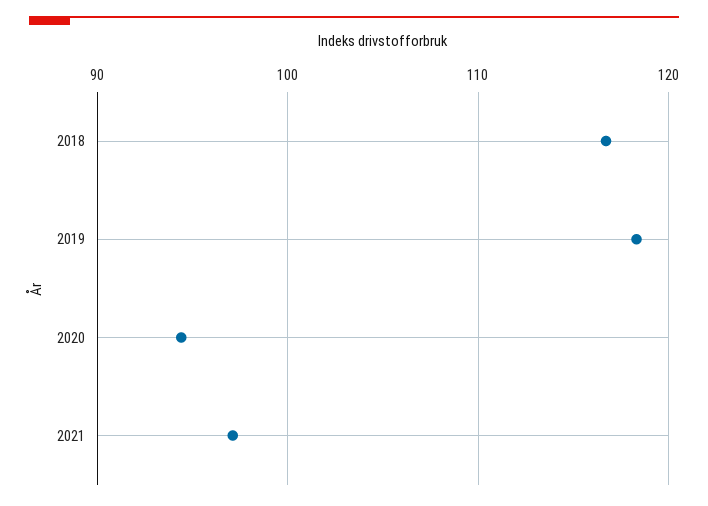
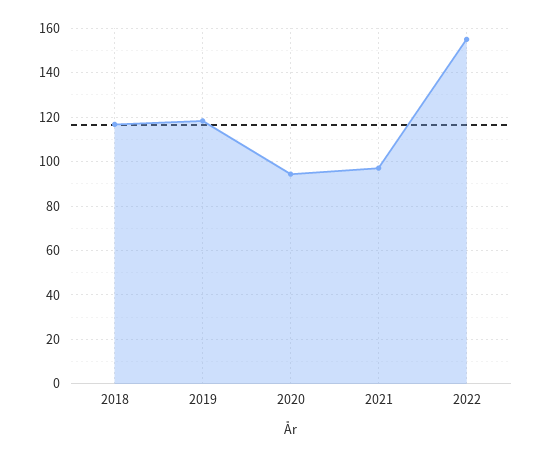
2022: none -> 155

